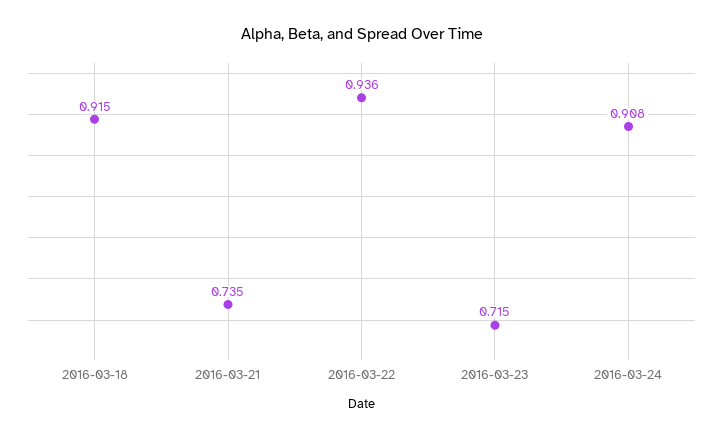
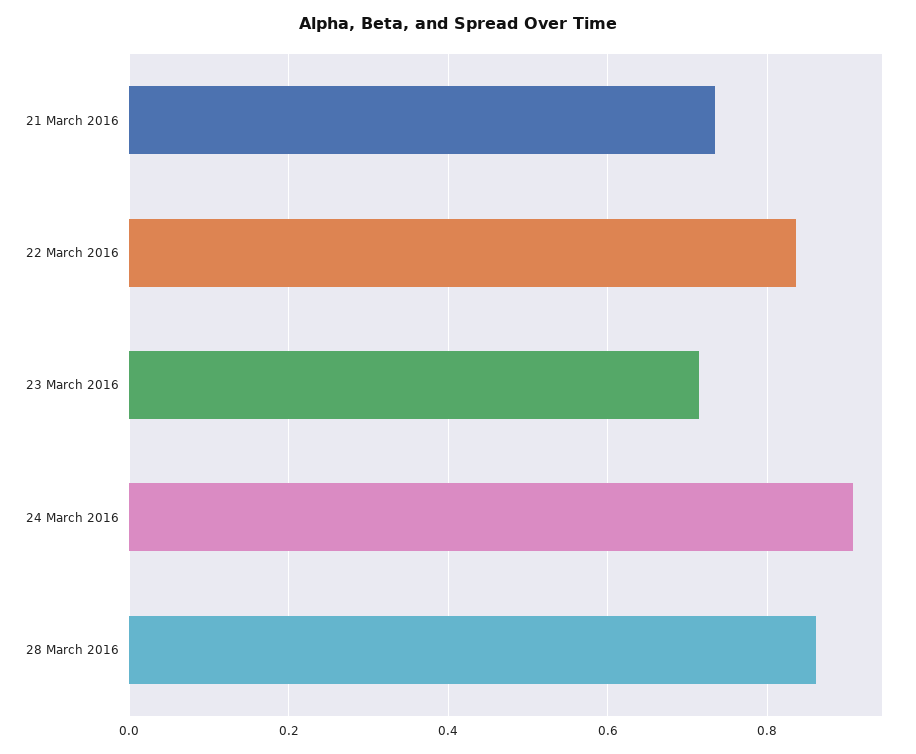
2016-03-18: 0.915 -> none
2016-03-22: 0.936 -> 0.84
28 March 2016: none -> 0.86

